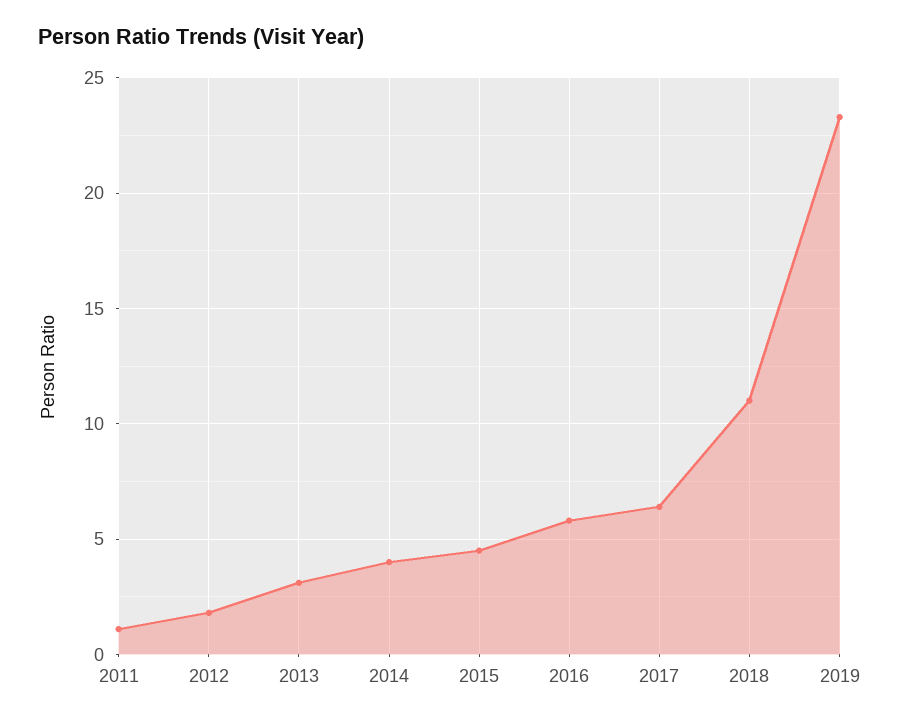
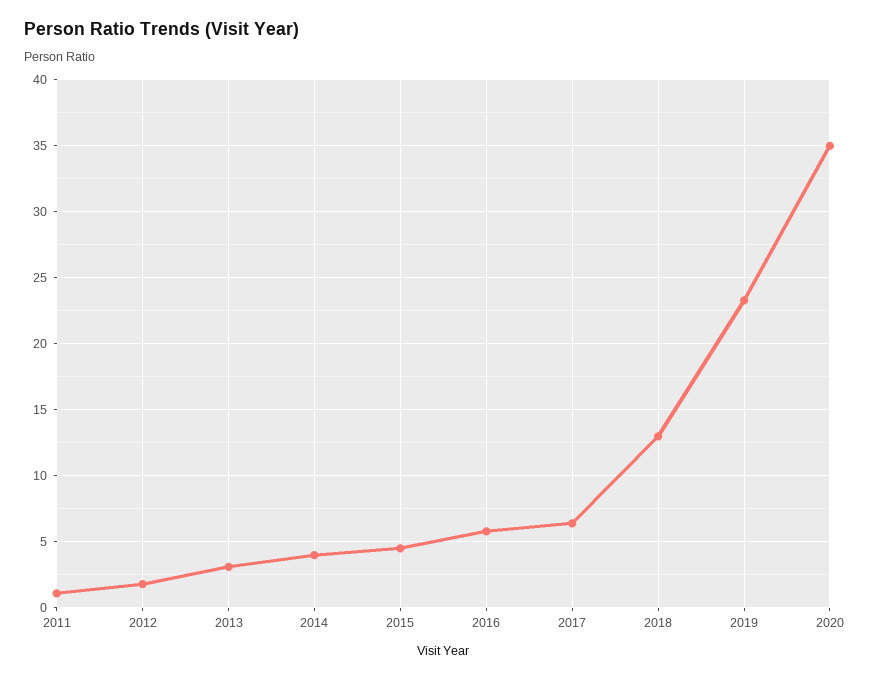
2018: 11 -> 13
2020: none -> 35

